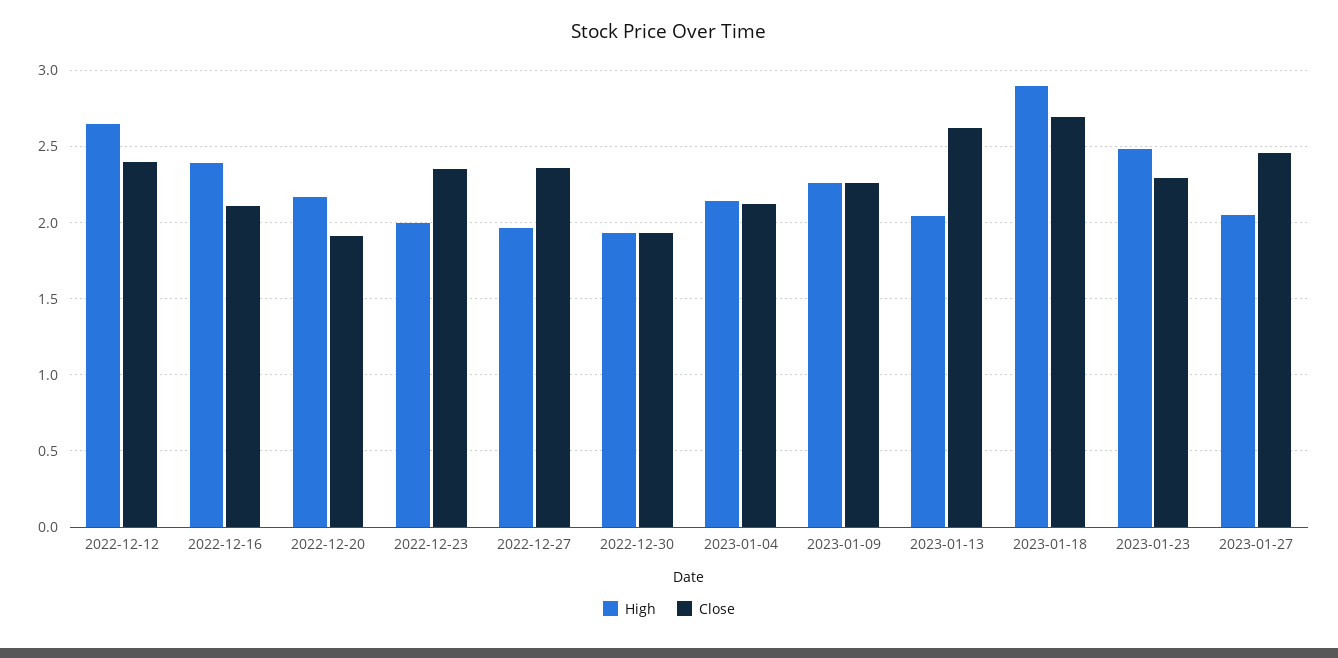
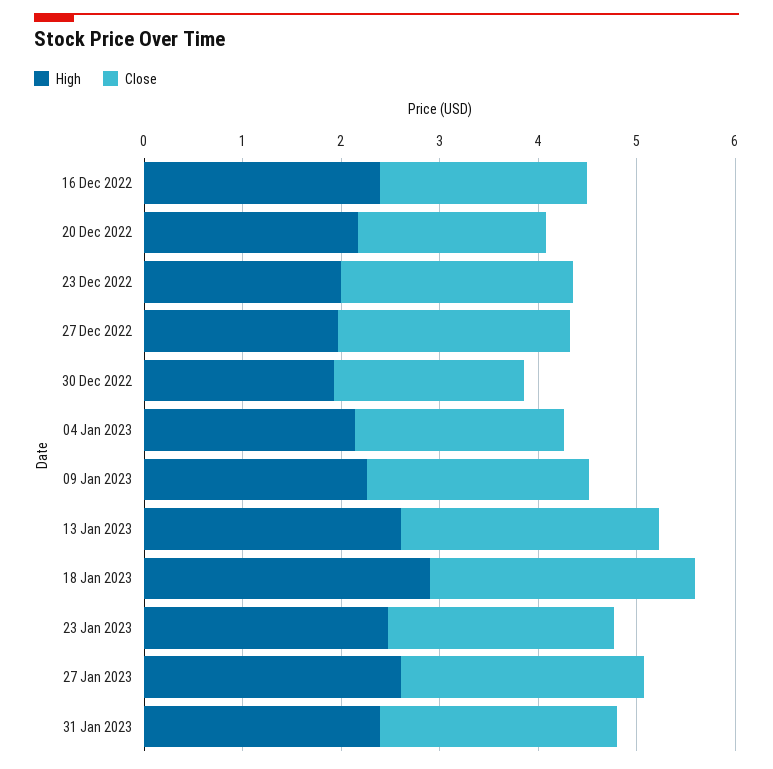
High, 2022-12-12: 2.65 -> none
Close, 2022-12-12: 2.4 -> none
High, 2023-01-13: 2.05 -> 2.6
High, 2023-01-27: 2.05 -> 2.6
High, 31 Jan 2023: none -> 2.4
Close, 31 Jan 2023: none -> 2.4

